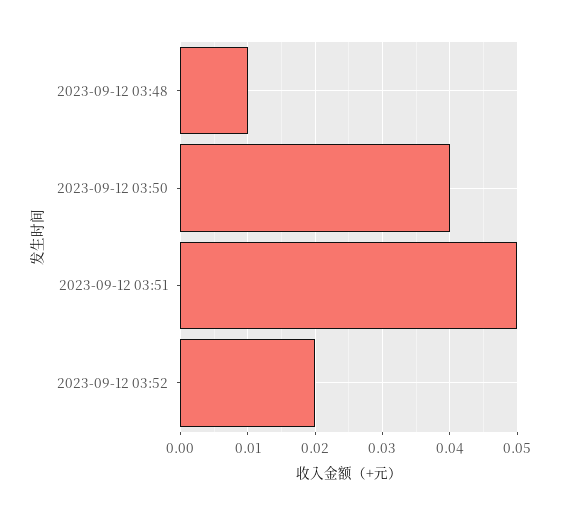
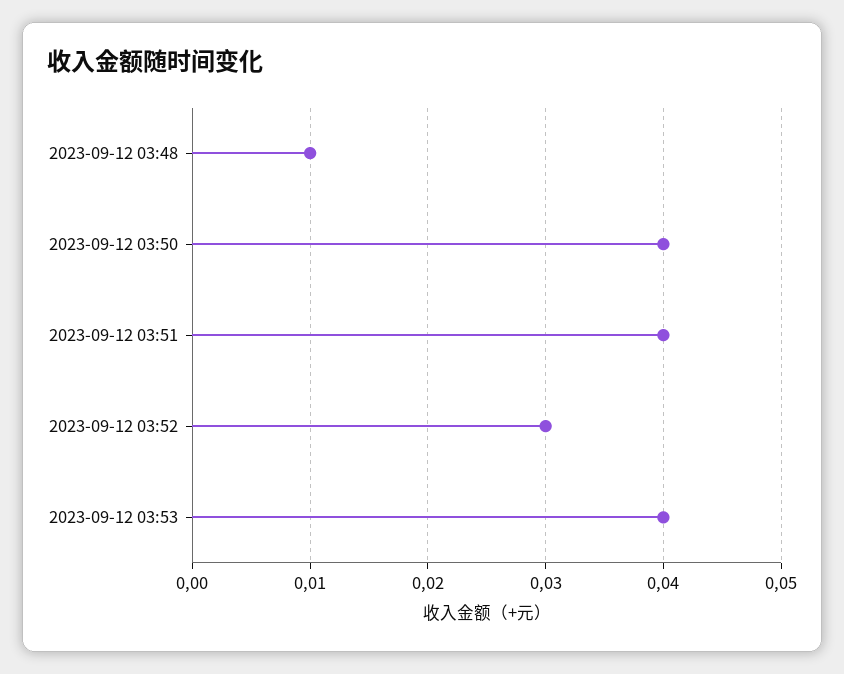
2023-09-12 03:51: 0.05 -> 0.04
2023-09-12 03:52: 0.02 -> 0.03
2023-09-12 03:53: none -> 0.04

